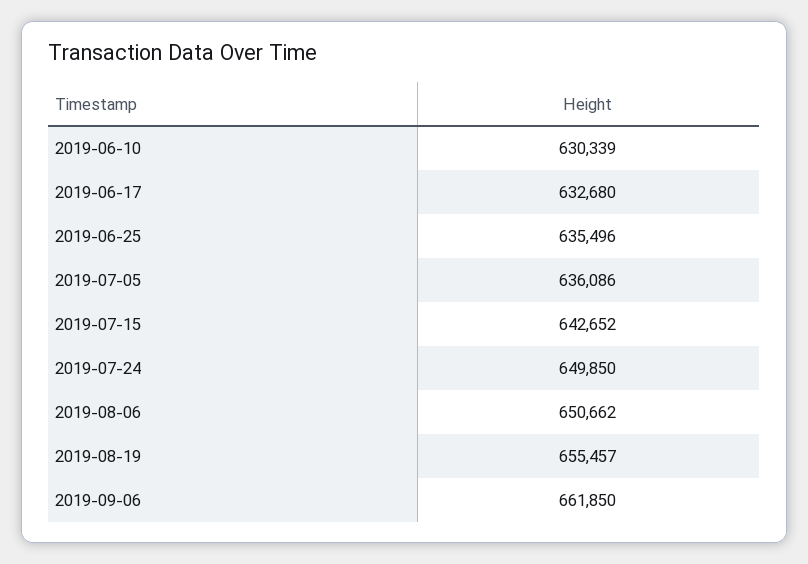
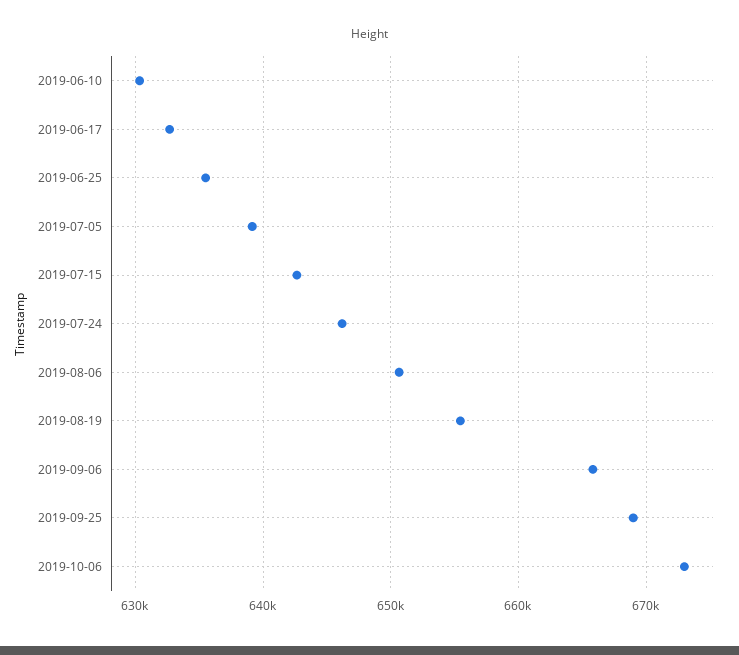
2019-07-05: 636086 -> 639000
2019-07-24: 649850 -> 646000
2019-09-06: 661850 -> 666000
2019-09-25: none -> 669000
2019-10-06: none -> 673000

